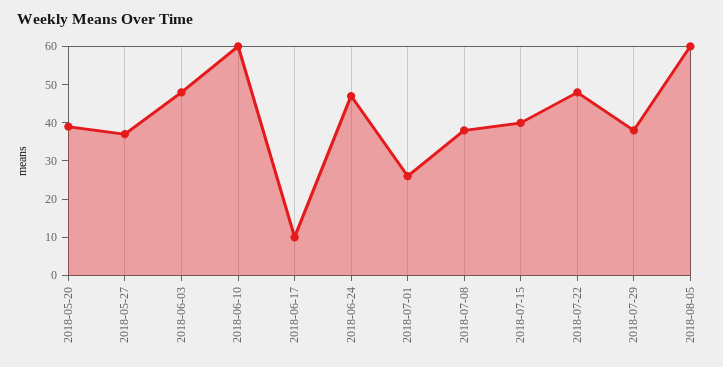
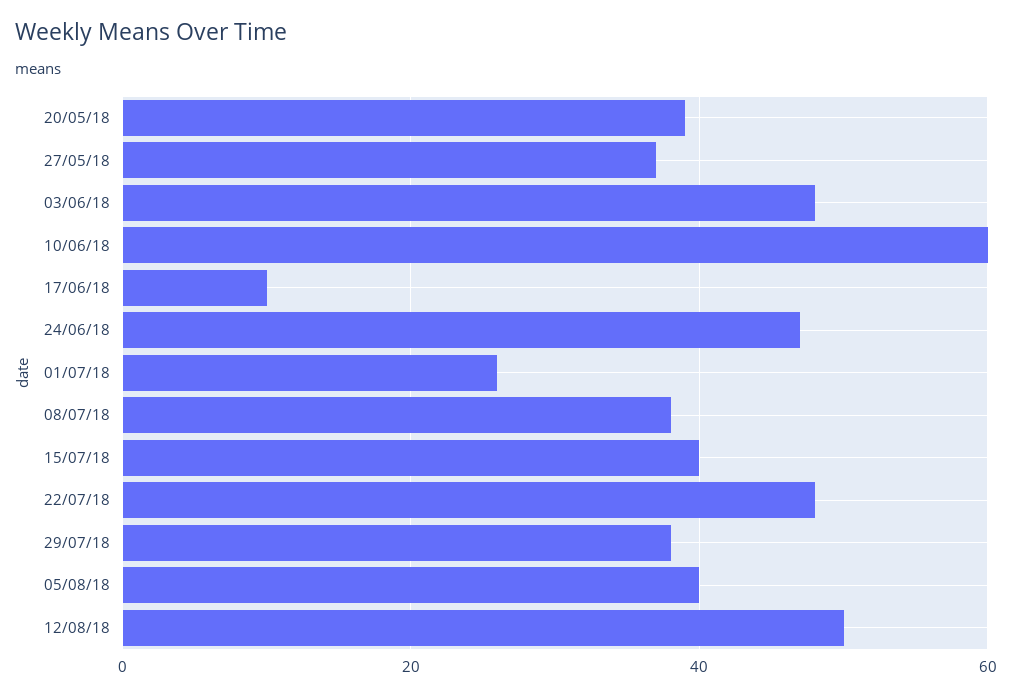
2018-08-05: 60 -> 40
12/08/18: none -> 50

